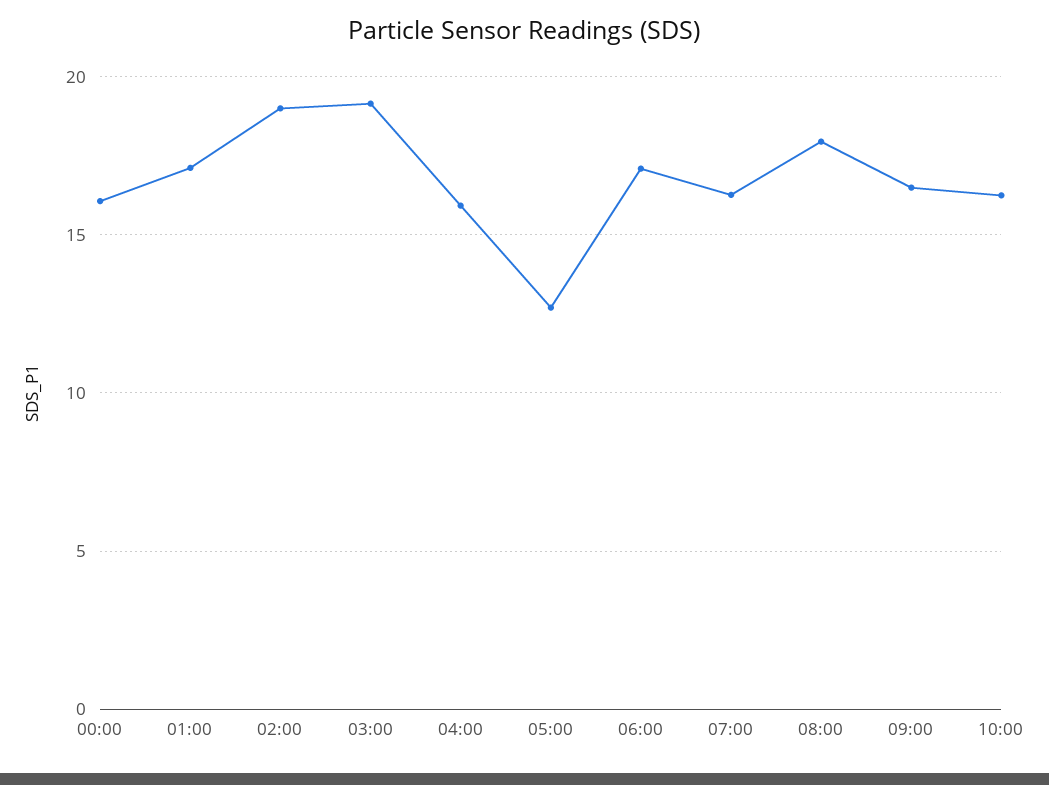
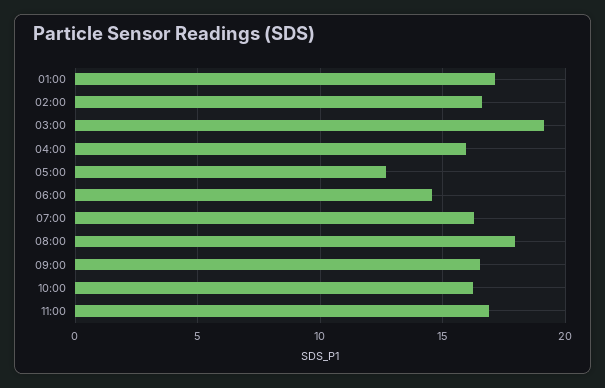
00:00: 16 -> none
02:00: 19 -> 16.5
06:00: 17 -> 14.5
11:00: none -> 17

